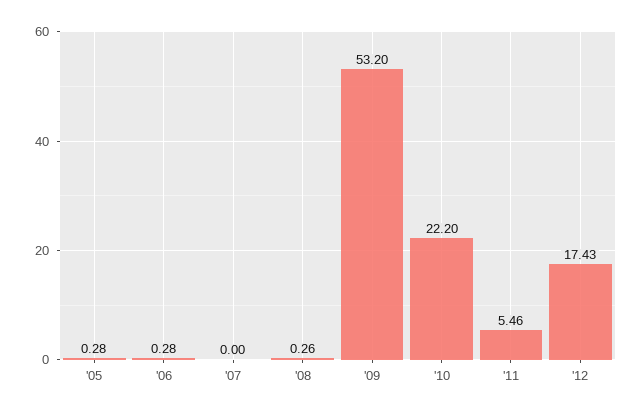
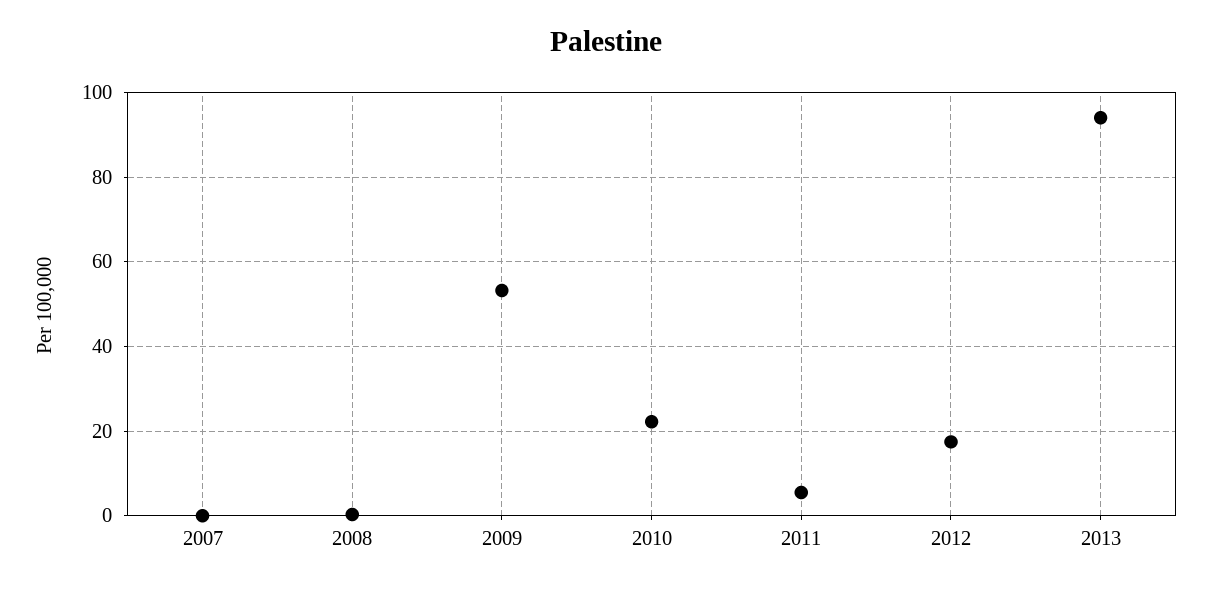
'05: 0.28 -> none
'06: 0.28 -> none
2013: none -> 94

